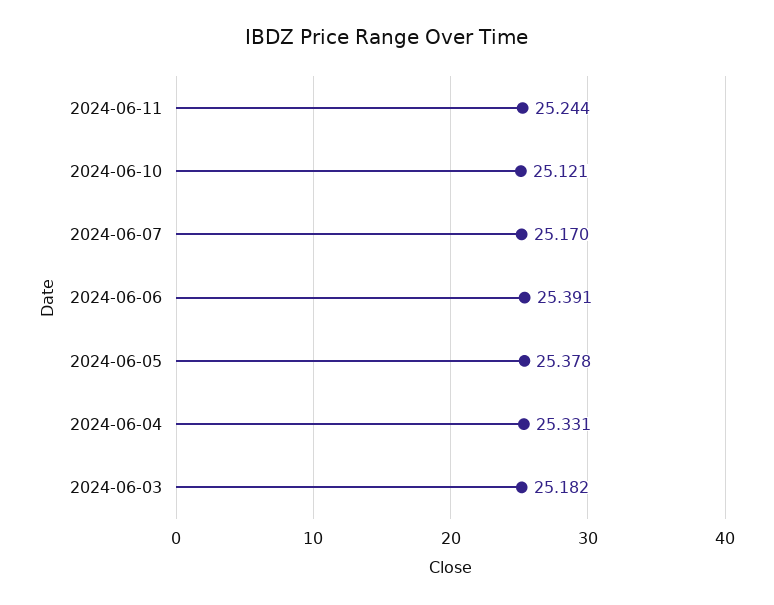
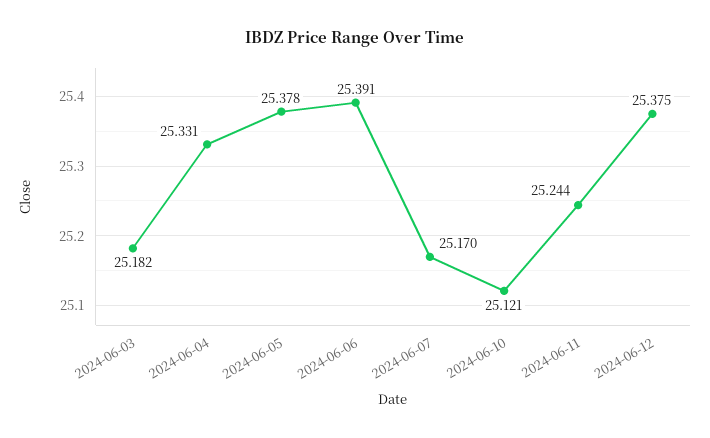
2024-06-12: none -> 25.375

